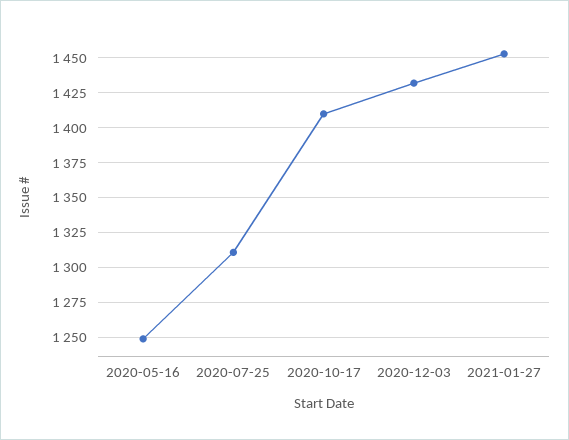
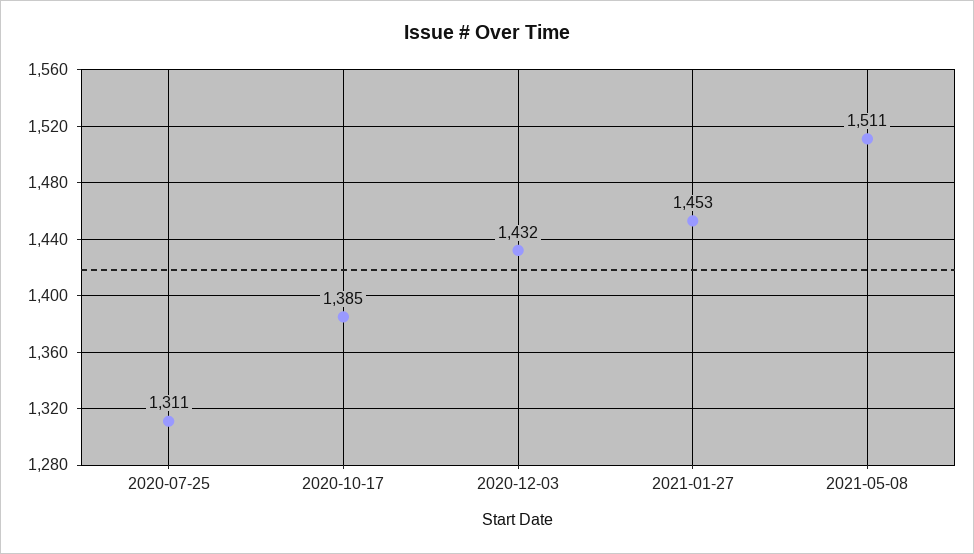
2020-05-16: 1250 -> none
2020-10-17: 1410 -> 1385
2021-05-08: none -> 1511

